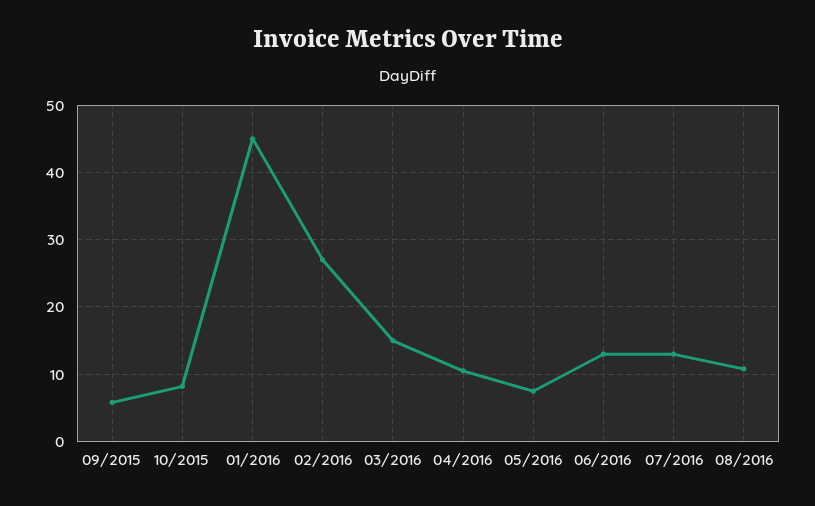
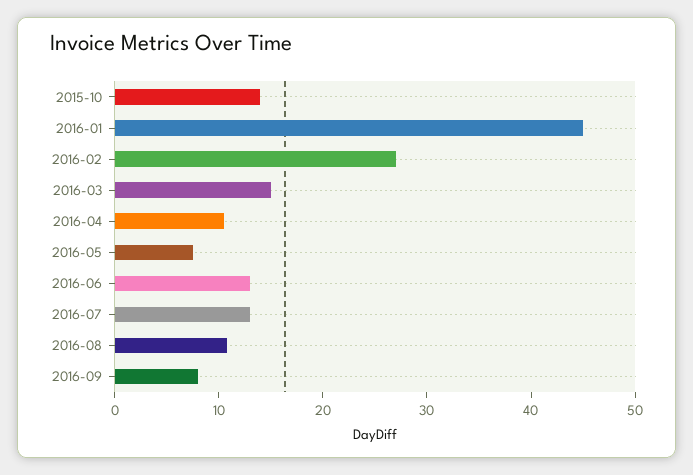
09/2015: 6 -> none
10/2015: 8 -> 14
2016-09: none -> 8

